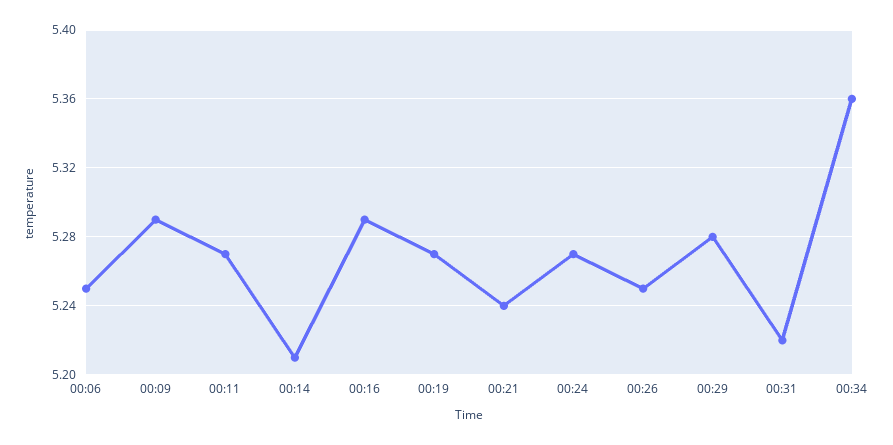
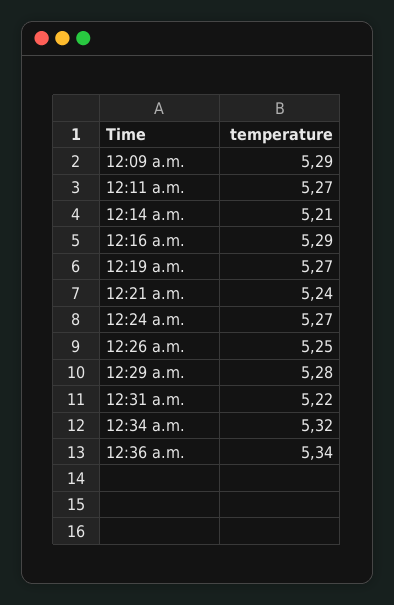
00:06: 5.25 -> none
00:34: 5.36 -> 5.32
12:36 a.m.: none -> 5.34

